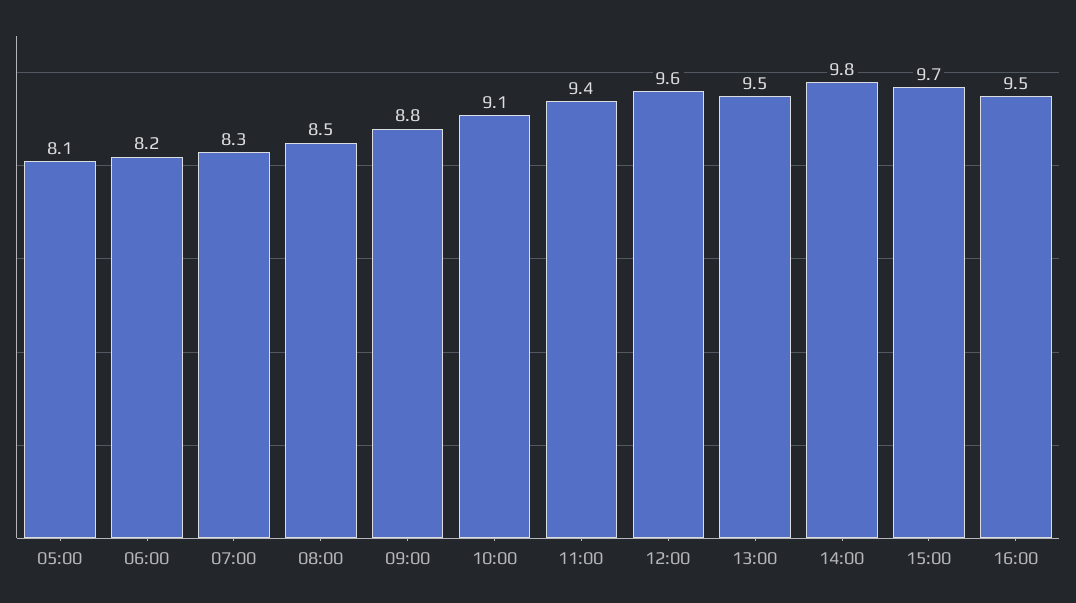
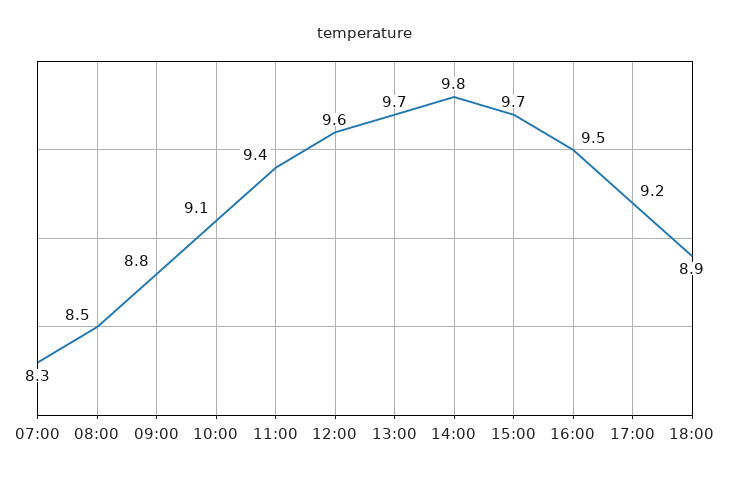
05:00: 8.1 -> none
06:00: 8.2 -> none
13:00: 9.5 -> 9.7
17:00: none -> 9.2
18:00: none -> 8.9

